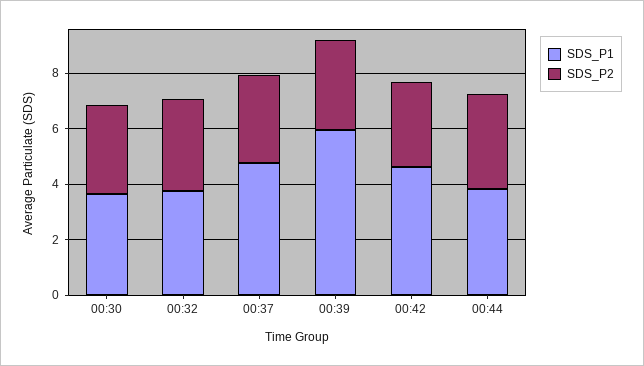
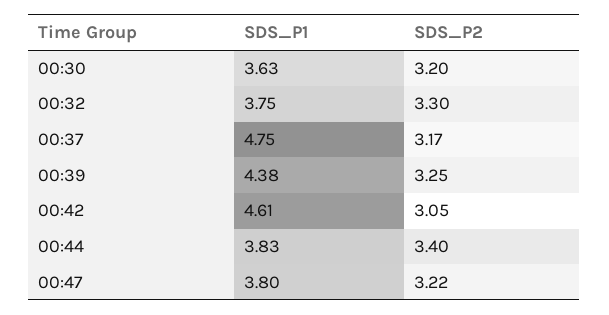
SDS_P1, 00:39: 6 -> 4.38
SDS_P1, 00:47: none -> 3.8
SDS_P2, 00:47: none -> 3.22

